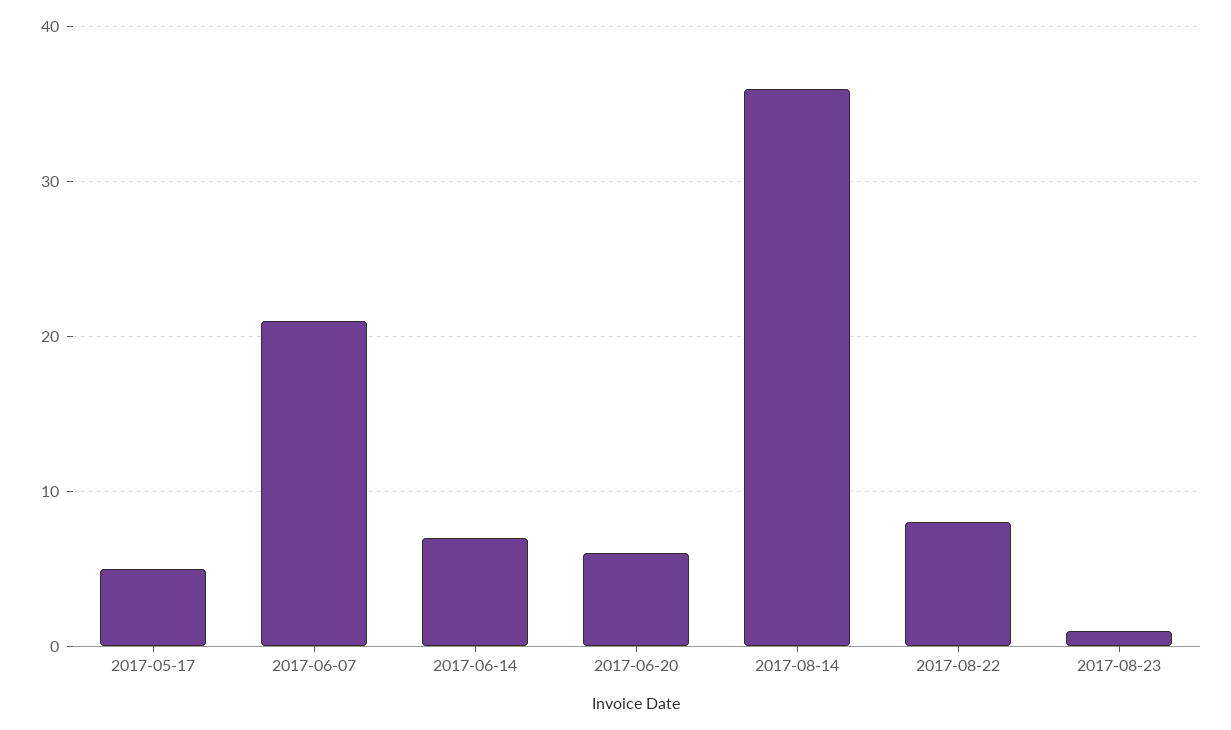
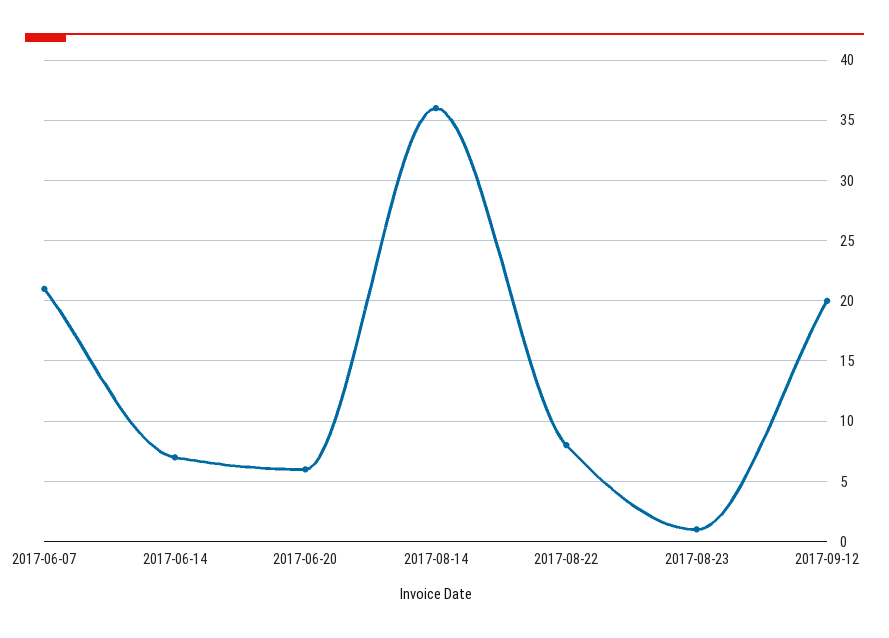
2017-05-17: 5 -> none
2017-09-12: none -> 20

